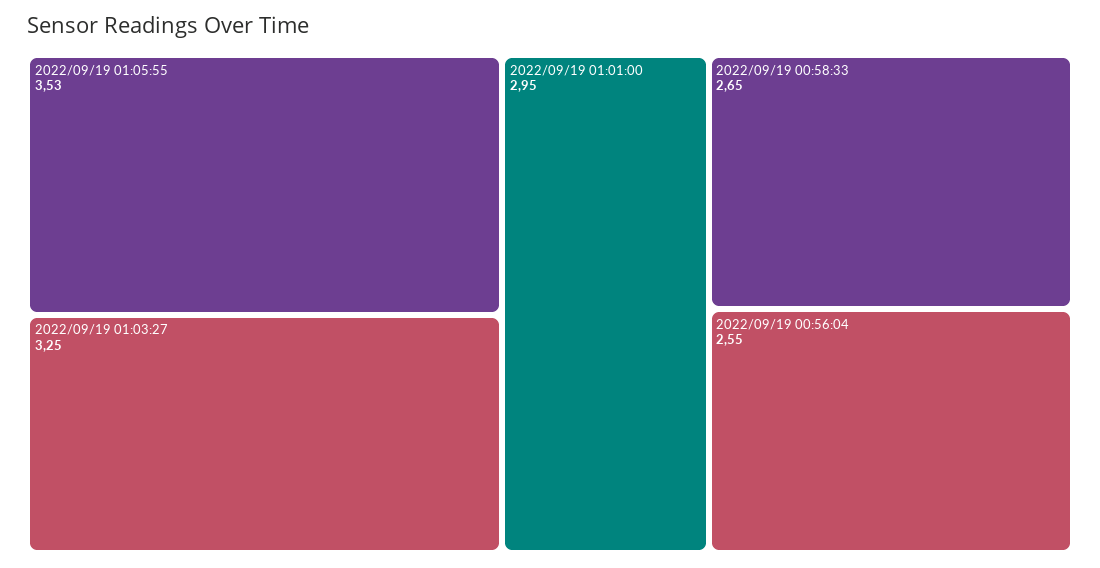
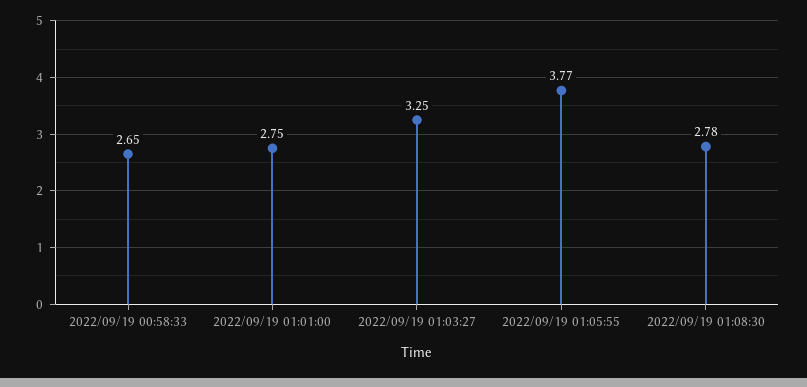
2022/09/19 01:05:55: 3.53 -> 3.77
2022/09/19 01:01:00: 2.95 -> 2.75
2022/09/19 00:56:04: 2.55 -> none
2022/09/19 01:08:30: none -> 2.78

